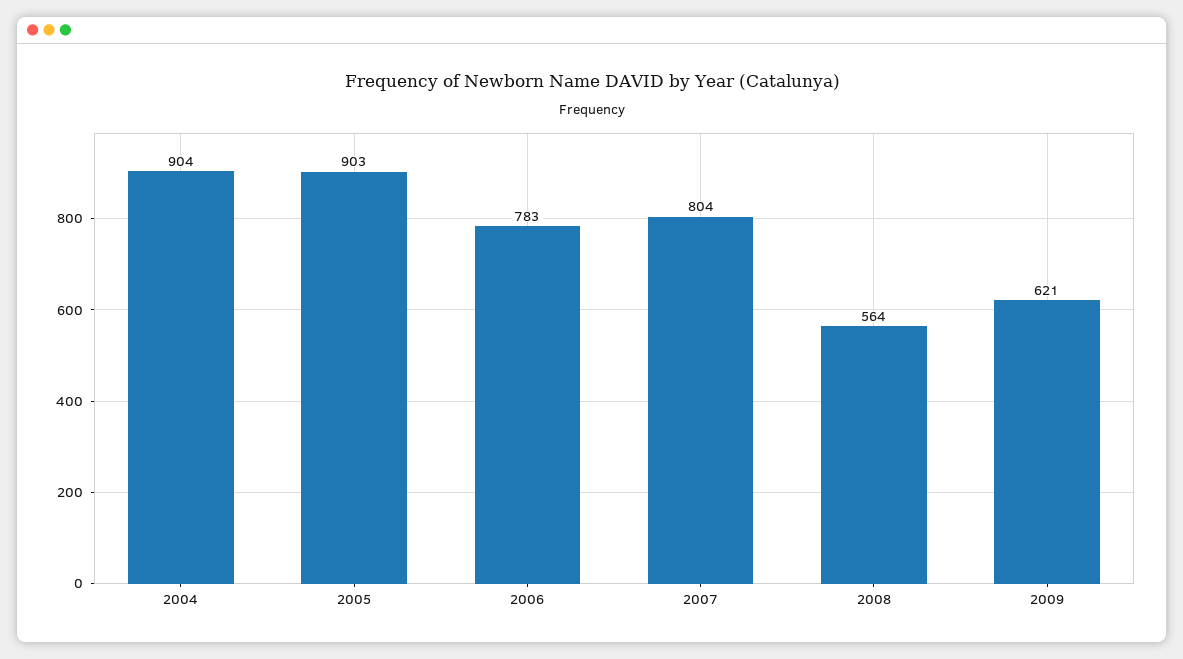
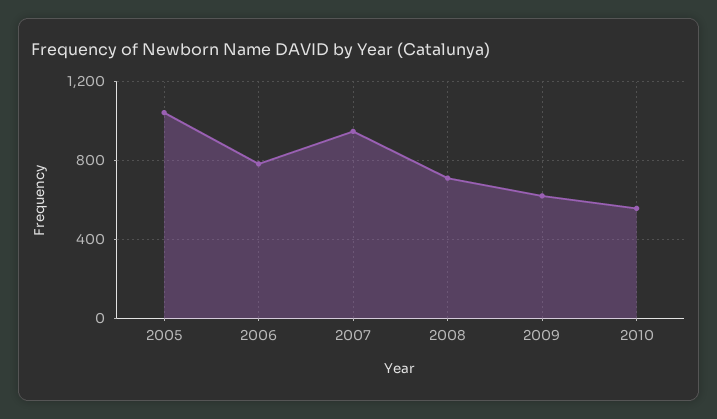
2004: 904 -> none
2005: 903 -> 1050
2007: 804 -> 950
2008: 564 -> 700
2010: none -> 550

